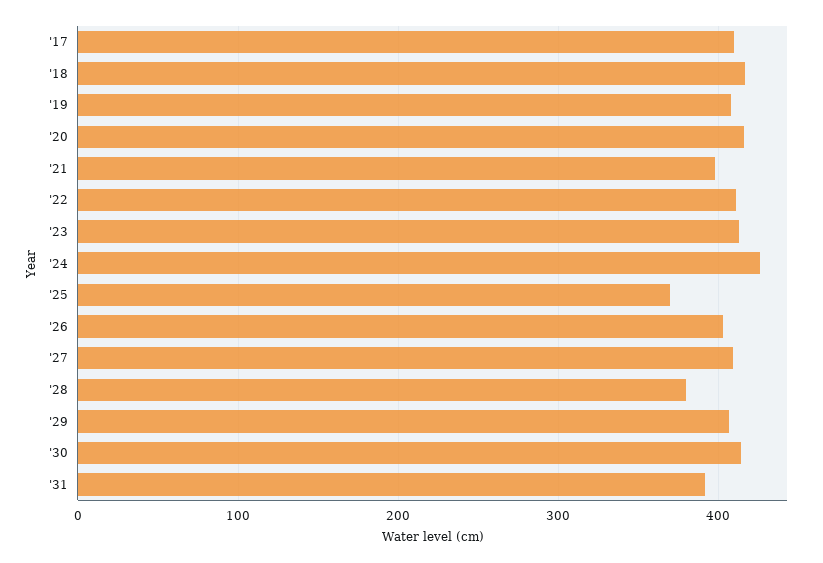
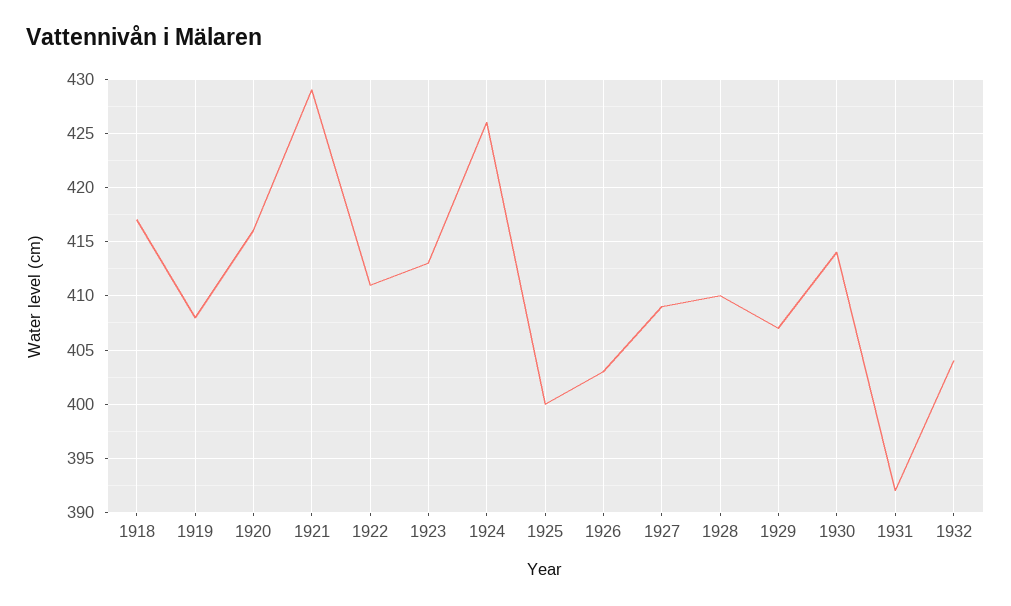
'17: 410 -> none
'21: 400 -> 429
'25: 370 -> 400
'28: 380 -> 410
1932: none -> 404

